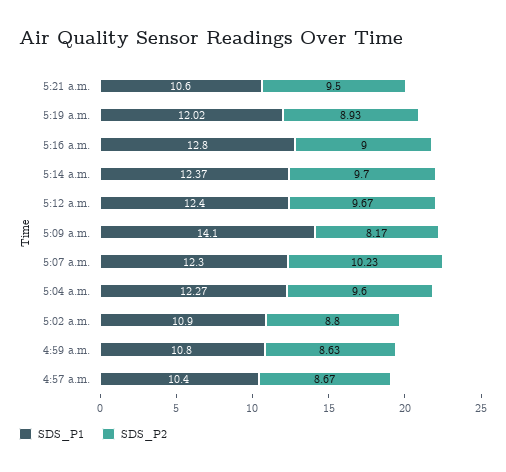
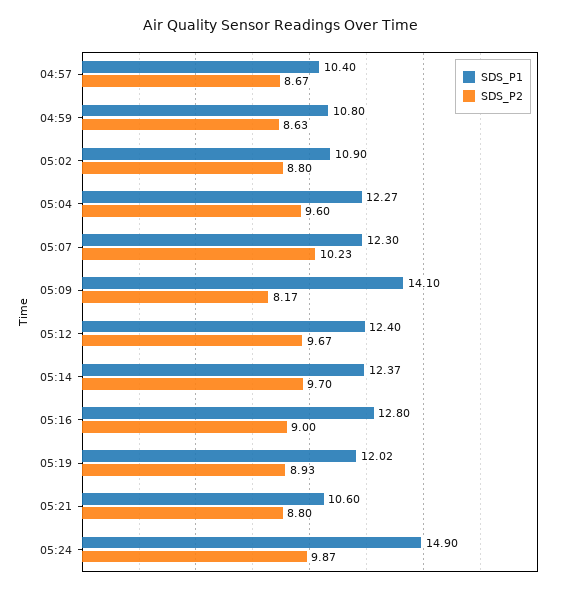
SDS_P2, 5:21 a.m.: 9.5 -> 8.8
SDS_P1, 05:24: none -> 14.9
SDS_P2, 05:24: none -> 9.87

